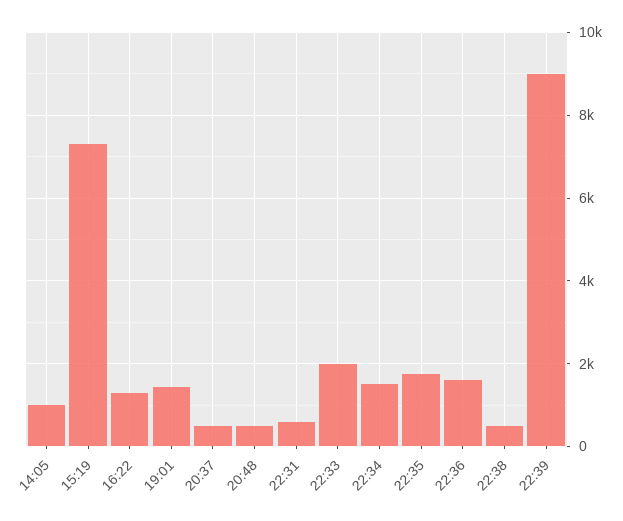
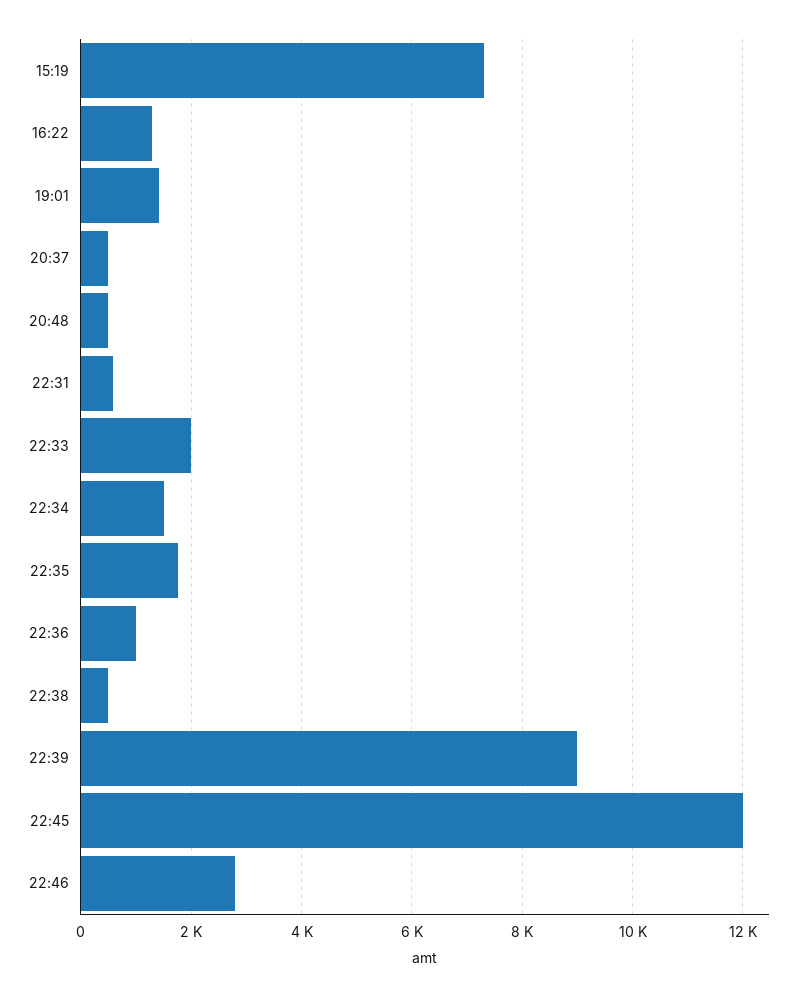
14:05: 1000 -> none
22:36: 1600 -> 1000
22:45: none -> 12000
22:46: none -> 2800

